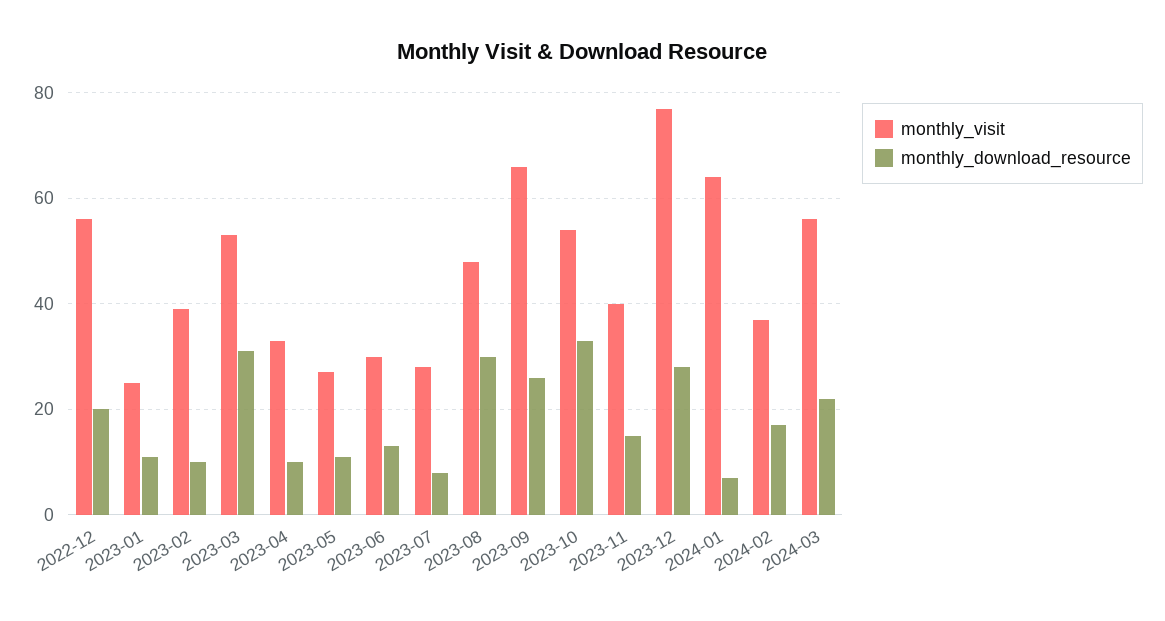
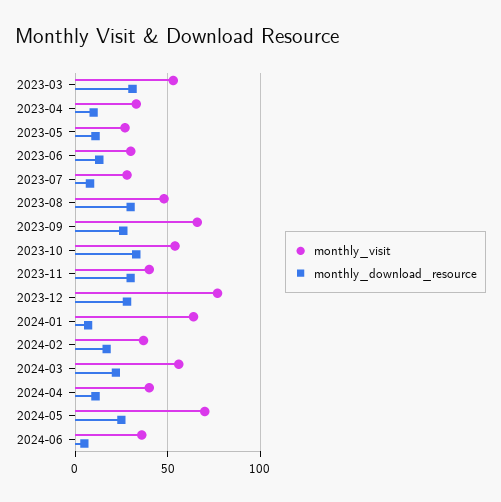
monthly_visit, 2022-12: 55 -> none
monthly_download_resource, 2022-12: 20 -> none
monthly_visit, 2023-01: 25 -> none
monthly_download_resource, 2023-01: 10 -> none
monthly_visit, 2023-02: 40 -> none
monthly_download_resource, 2023-02: 10 -> none
monthly_download_resource, 2023-11: 15 -> 30
monthly_visit, 2024-04: none -> 40
monthly_download_resource, 2024-04: none -> 10
monthly_visit, 2024-05: none -> 70
monthly_download_resource, 2024-05: none -> 25
monthly_visit, 2024-06: none -> 35
monthly_download_resource, 2024-06: none -> 5

